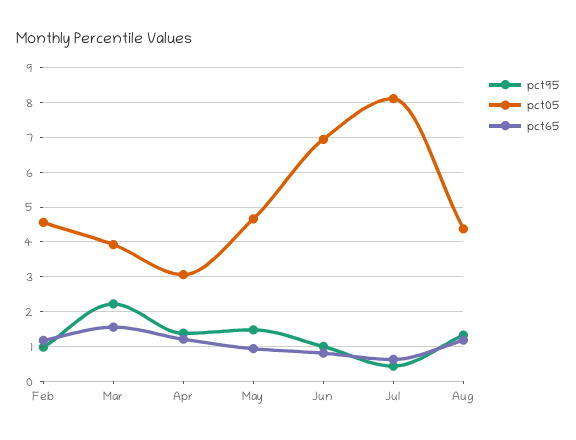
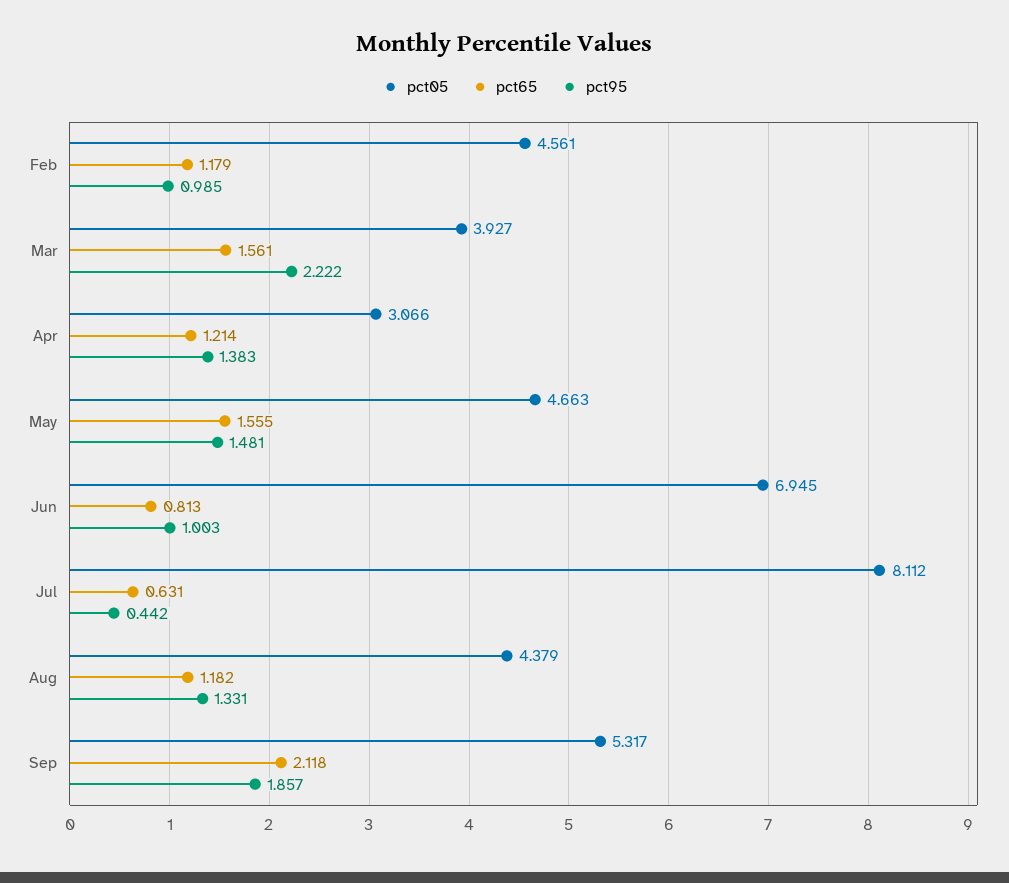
pct65, May: 1 -> 1.555
pct05, Sep: none -> 5.317
pct65, Sep: none -> 2.118
pct95, Sep: none -> 1.857

